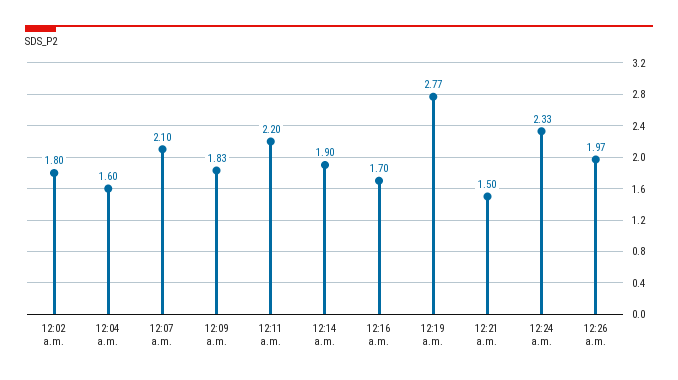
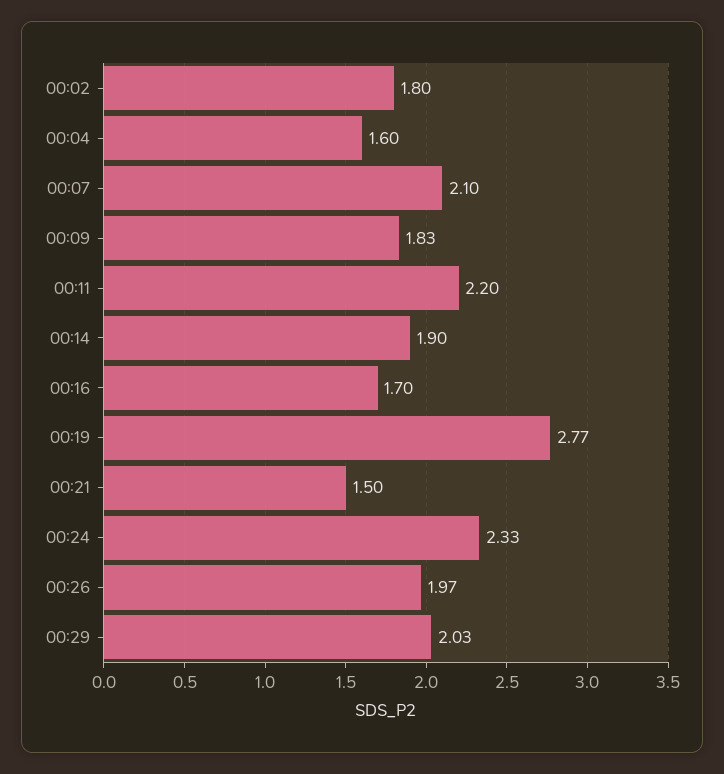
00:29: none -> 2.03

